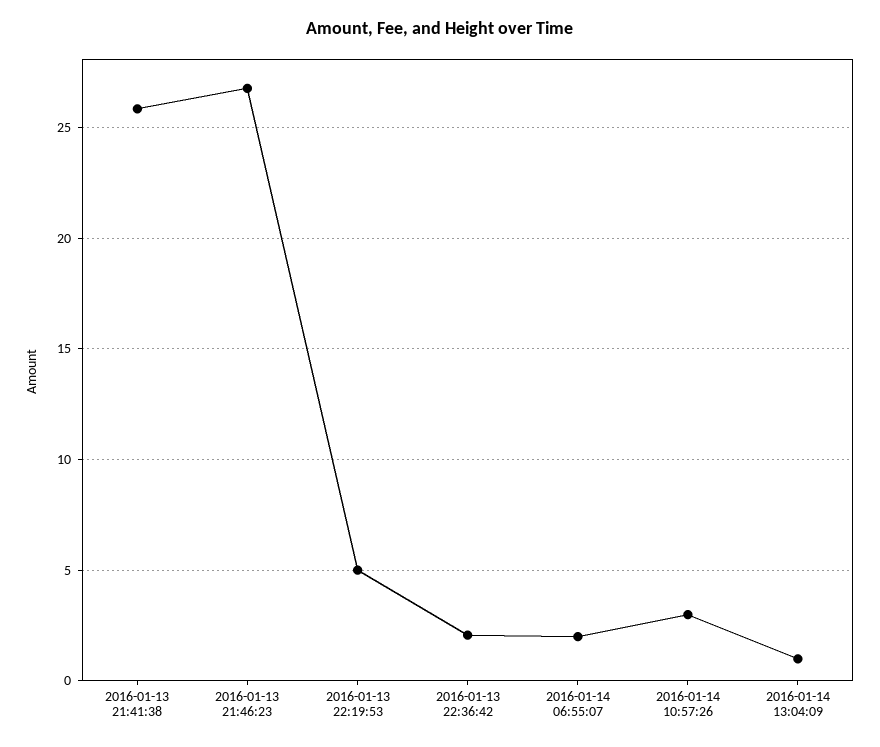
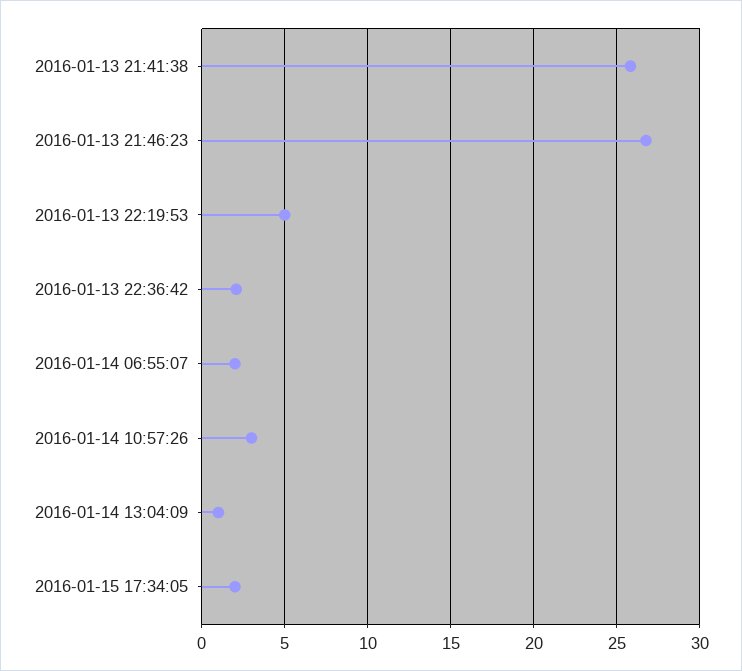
2016-01-15 17:34:05: none -> 2

